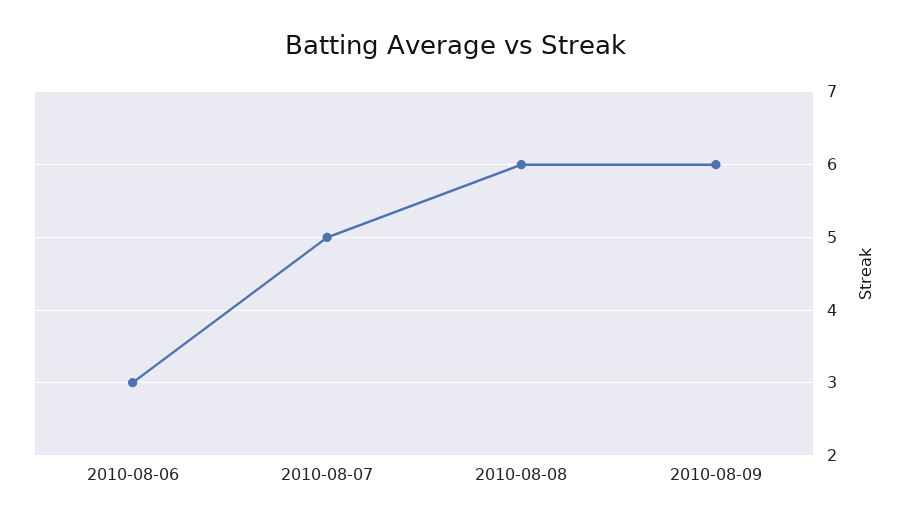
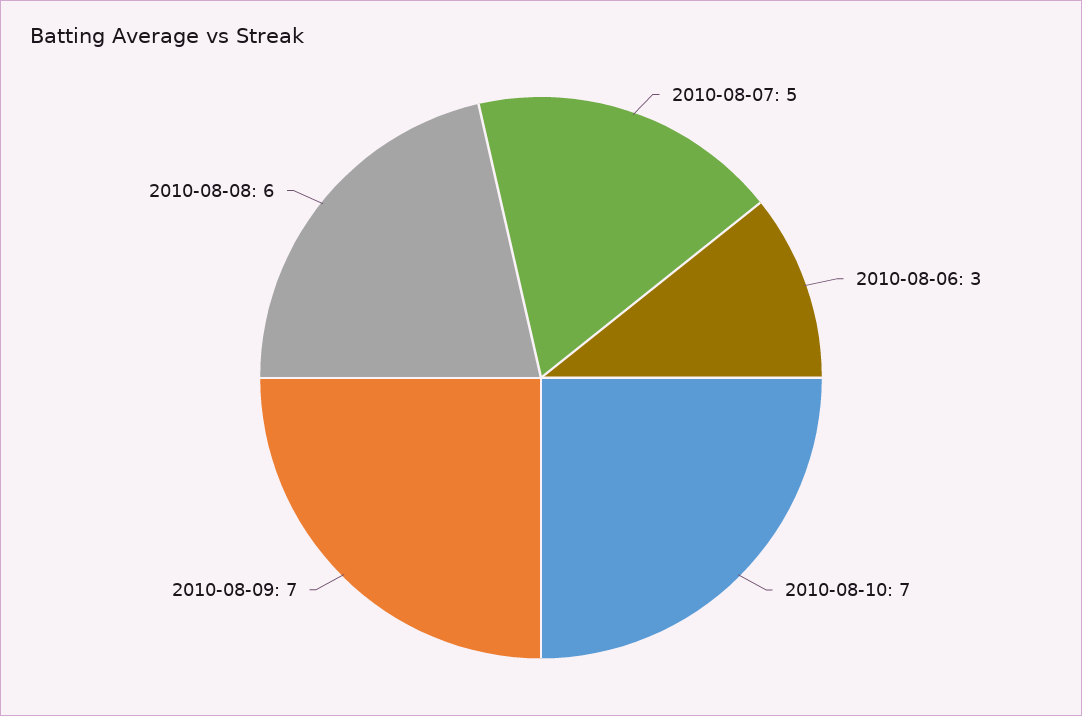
2010-08-09: 6 -> 7
2010-08-10: none -> 7

